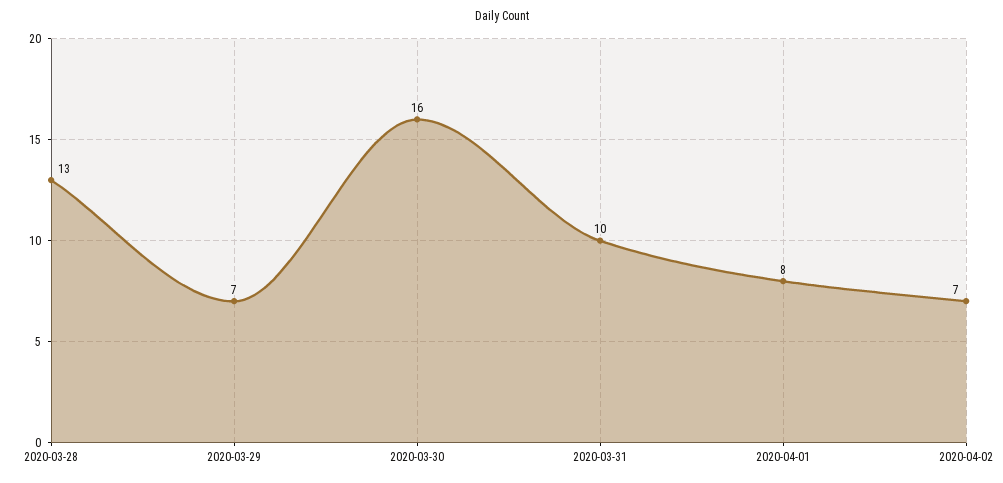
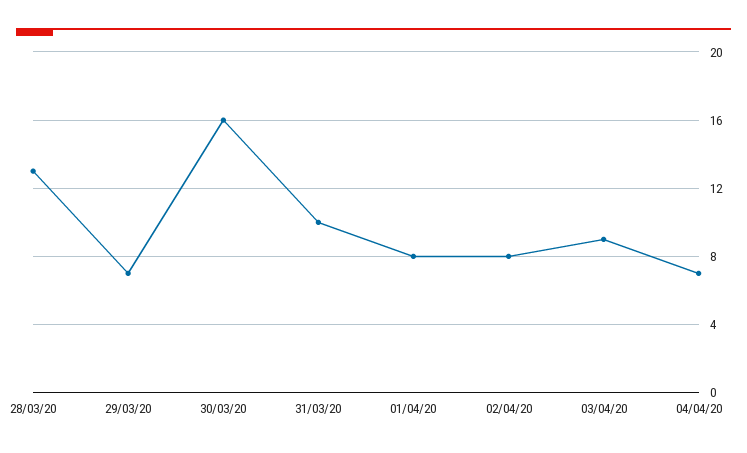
2020-04-02: 7 -> 8
03/04/20: none -> 9
04/04/20: none -> 7

